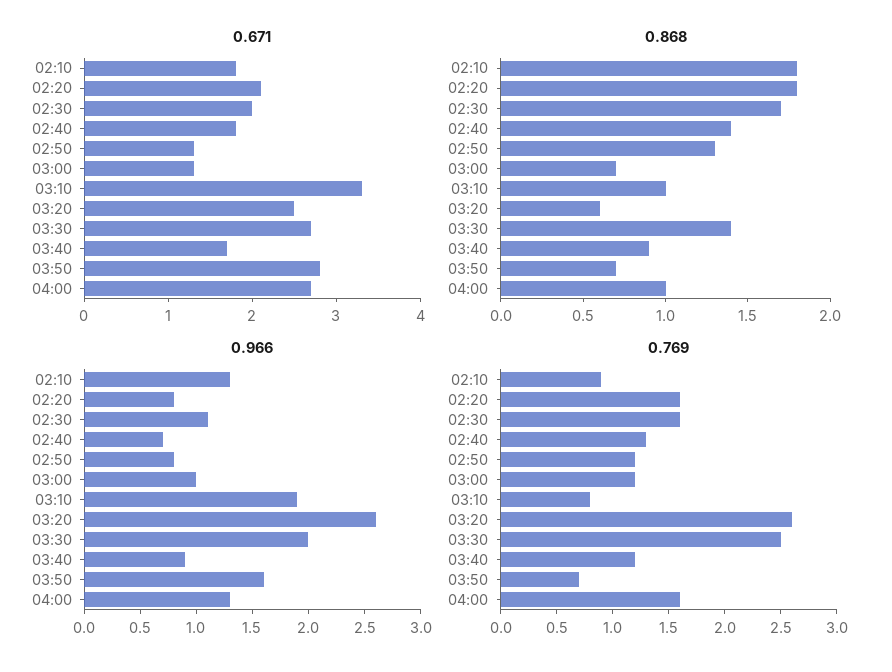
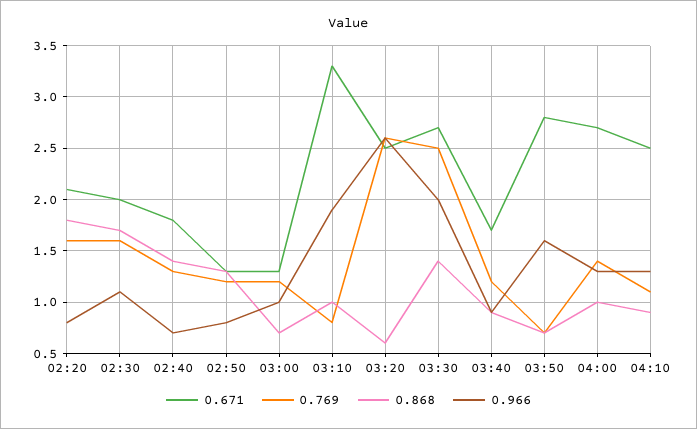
0.671, 02:10: 1.8 -> none
0.868, 02:10: 1.8 -> none
0.966, 02:10: 1.3 -> none
0.769, 02:10: 0.9 -> none
0.769, 04:00: 1.6 -> 1.4
0.671, 04:10: none -> 2.5
0.769, 04:10: none -> 1.1
0.868, 04:10: none -> 0.9
0.966, 04:10: none -> 1.3

